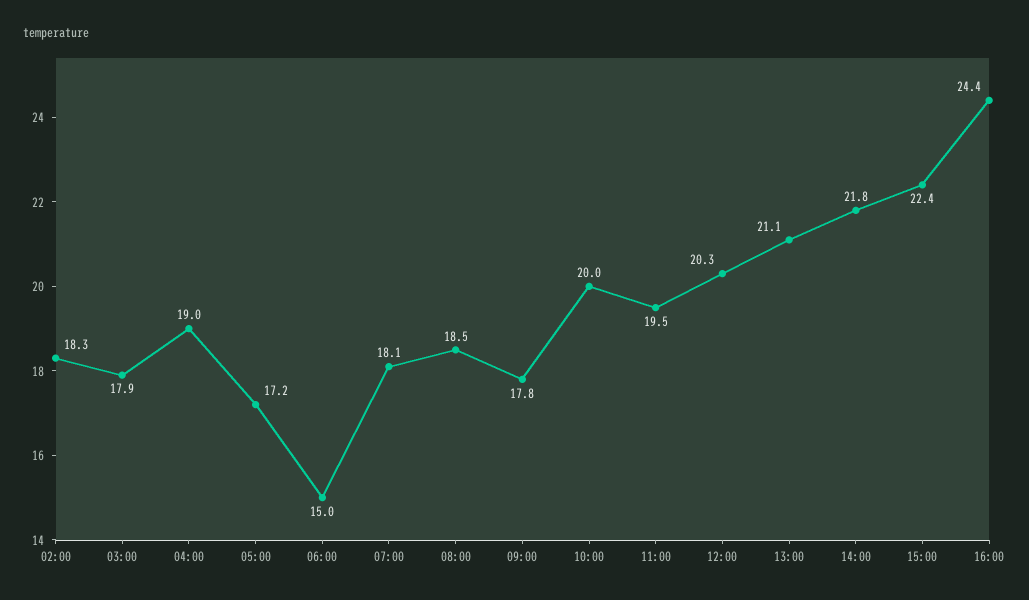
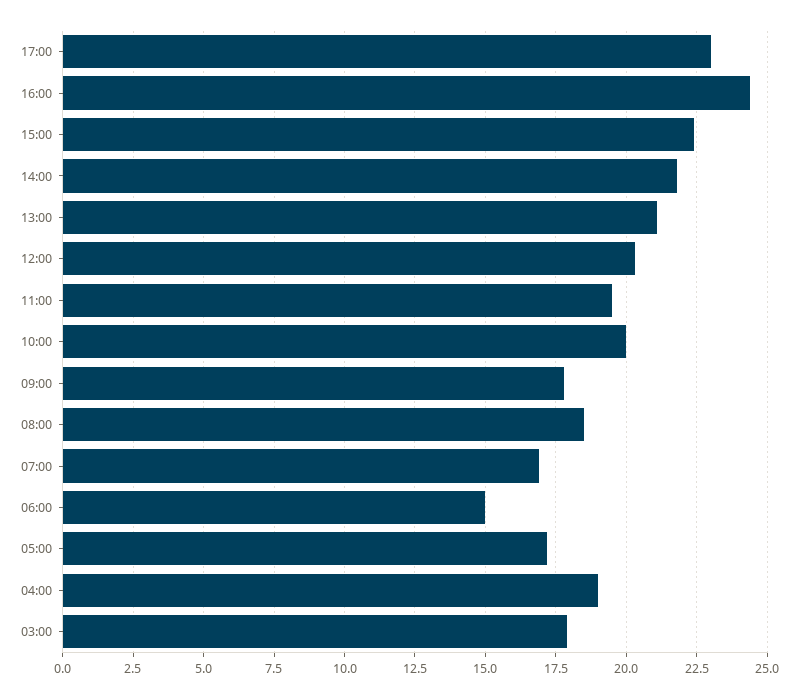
02:00: 18.3 -> none
07:00: 18.1 -> 17
17:00: none -> 23

